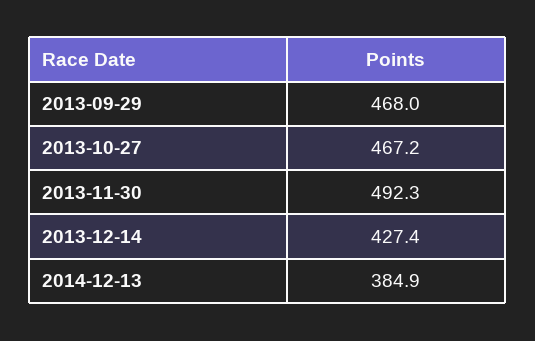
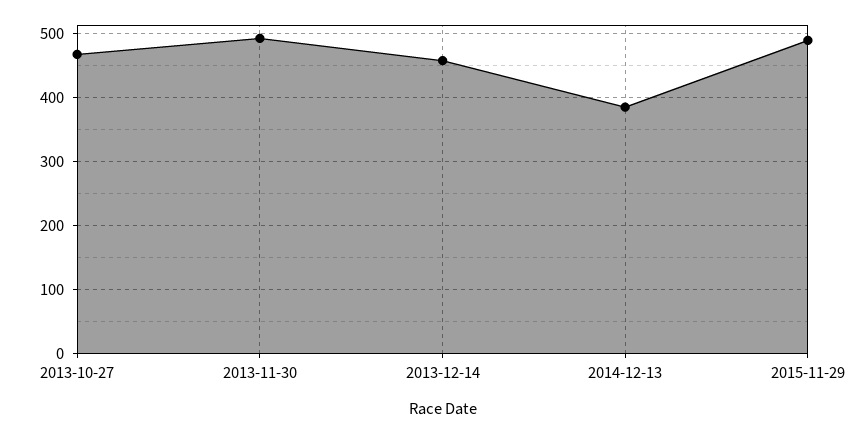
2013-09-29: 468 -> none
2013-12-14: 427.4 -> 460
2015-11-29: none -> 490

